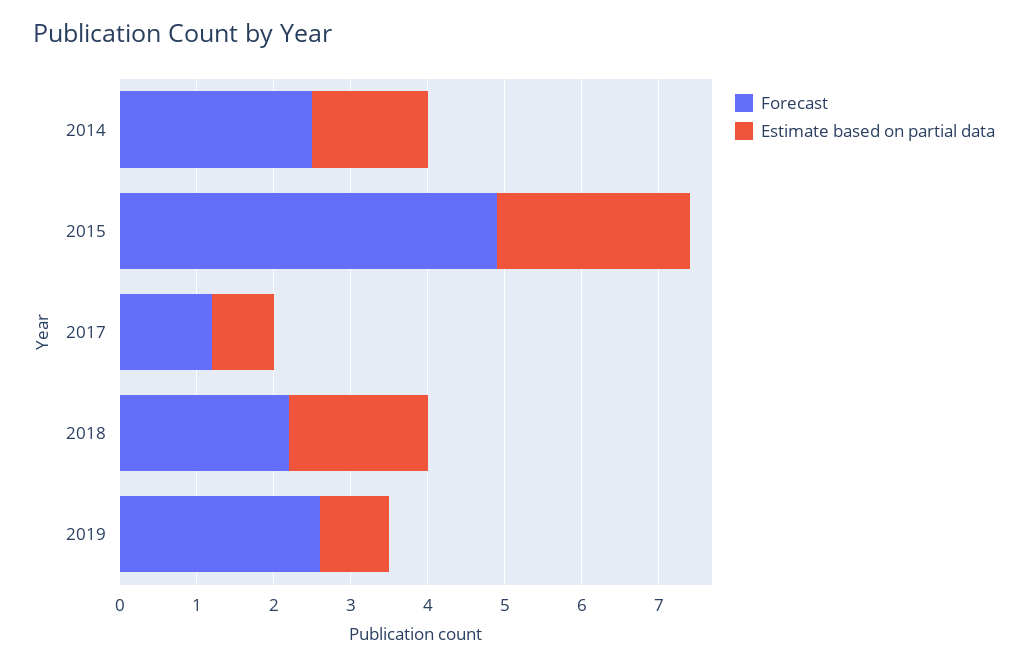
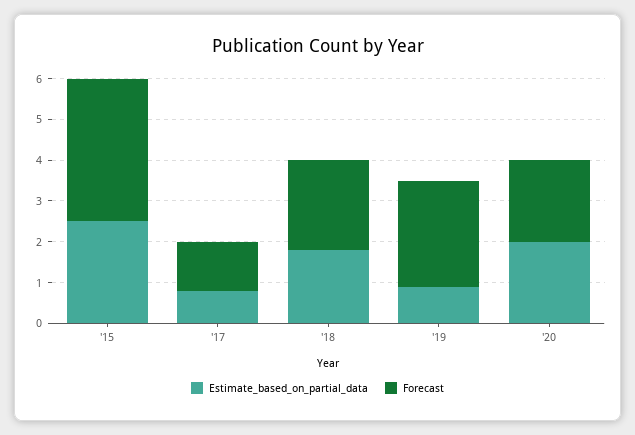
Forecast, 2014: 2.5 -> none
Estimate based on partial data, 2014: 1.5 -> none
Forecast, 2015: 5 -> 3.5
Estimate based on partial data, '20: none -> 2
Forecast, '20: none -> 2

